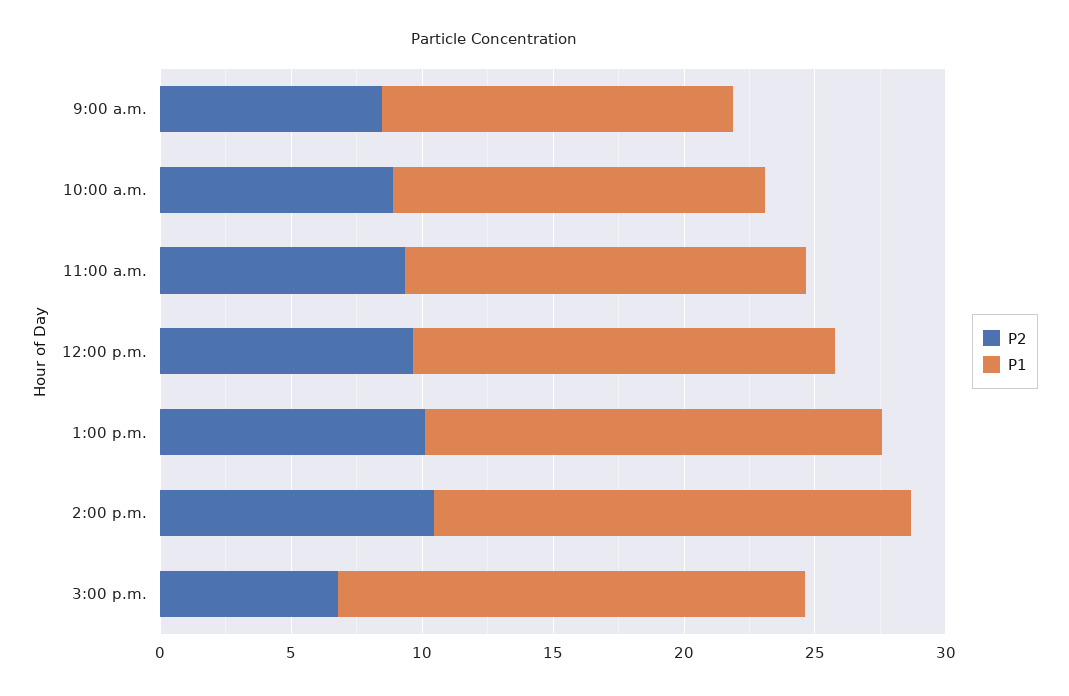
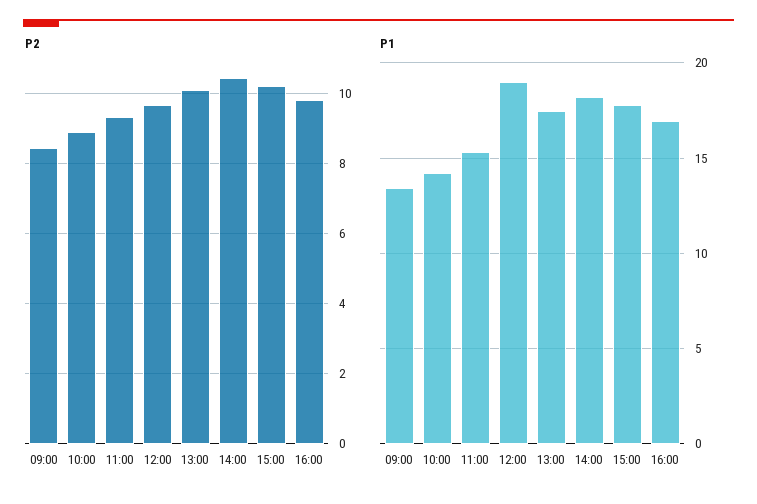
P1, 12:00 p.m.: 16 -> 19
P2, 3:00 p.m.: 7 -> 10.2
P2, 16:00: none -> 9.8
P1, 16:00: none -> 17

